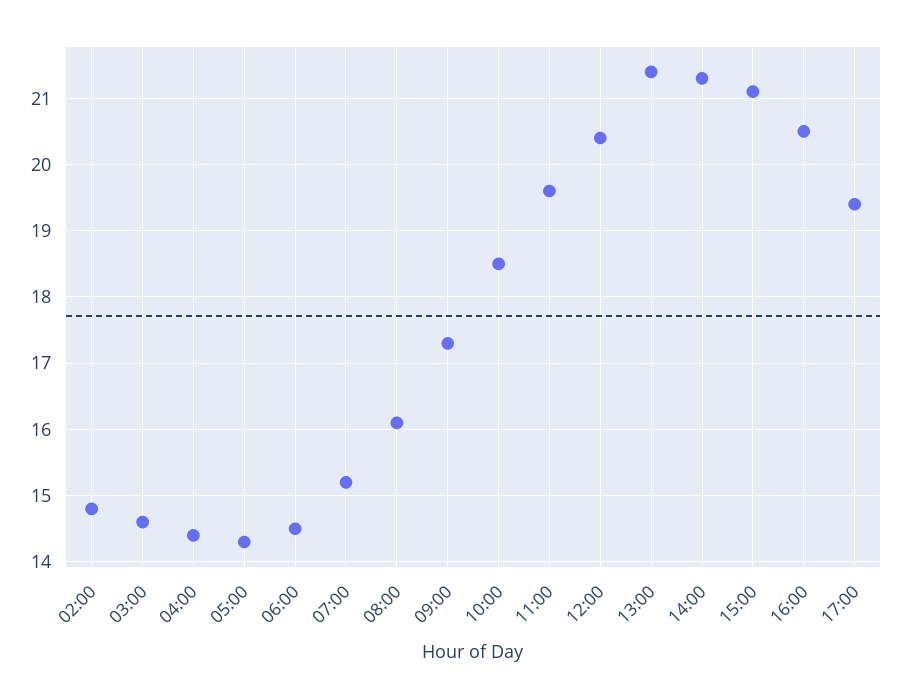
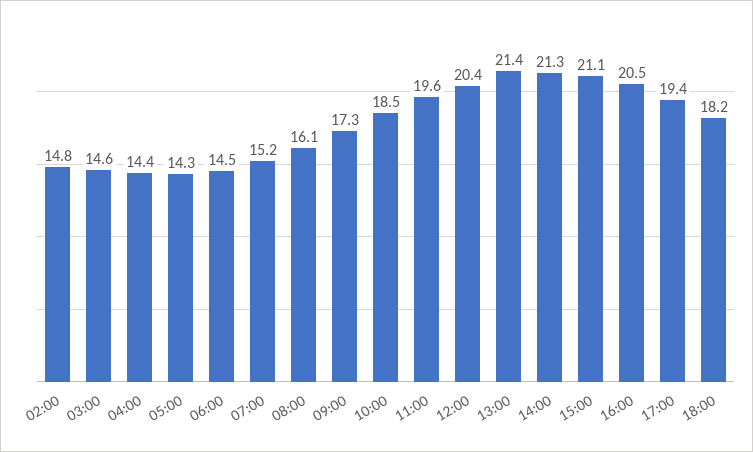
18:00: none -> 18.2

